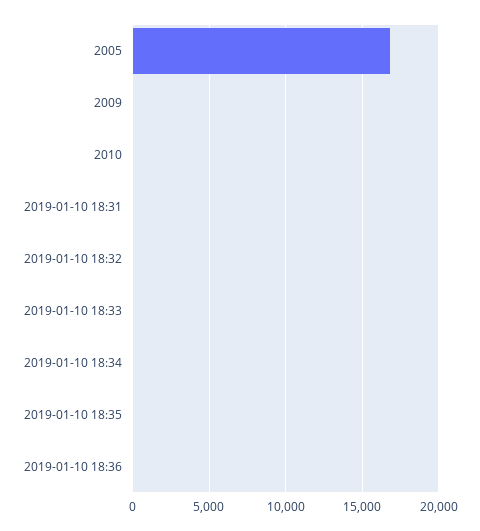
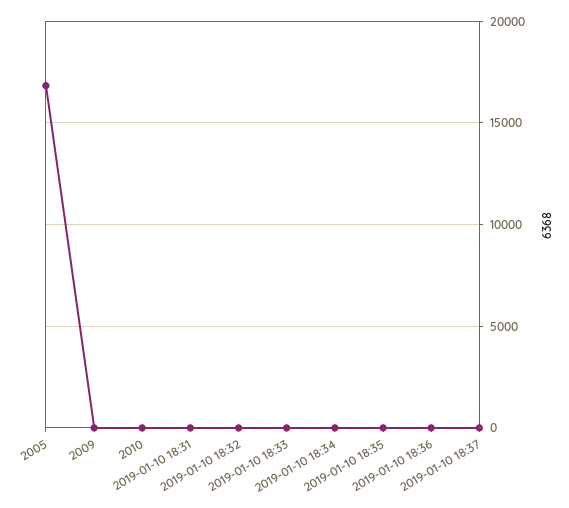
2019-01-10 18:37: none -> 0

